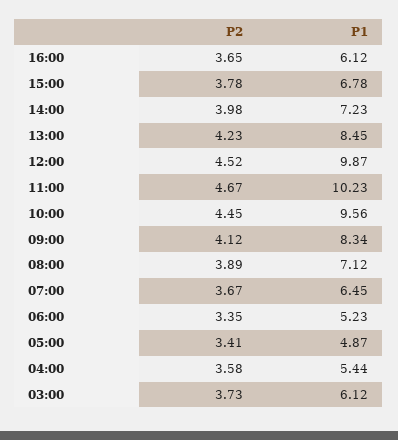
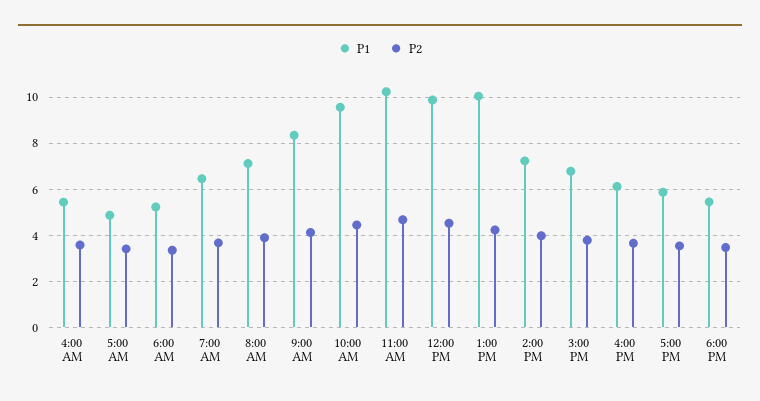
P1, 13:00: 8.45 -> 10
P2, 03:00: 3.73 -> none
P1, 03:00: 6.12 -> none
P1, 5:00 PM: none -> 6
P2, 5:00 PM: none -> 3.5
P1, 6:00 PM: none -> 5.5
P2, 6:00 PM: none -> 3.5

